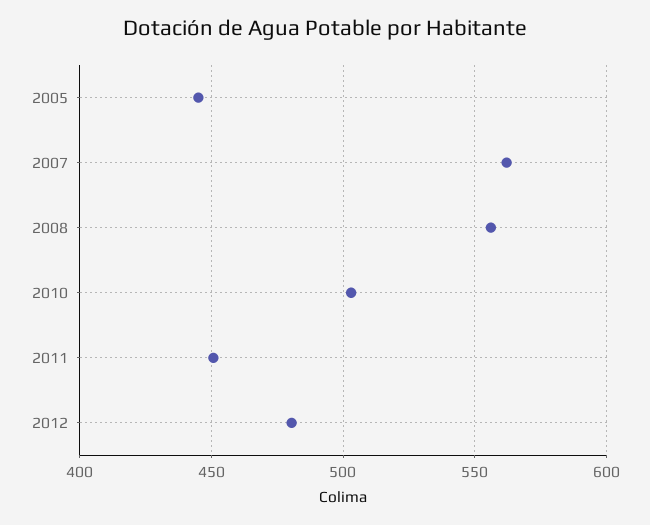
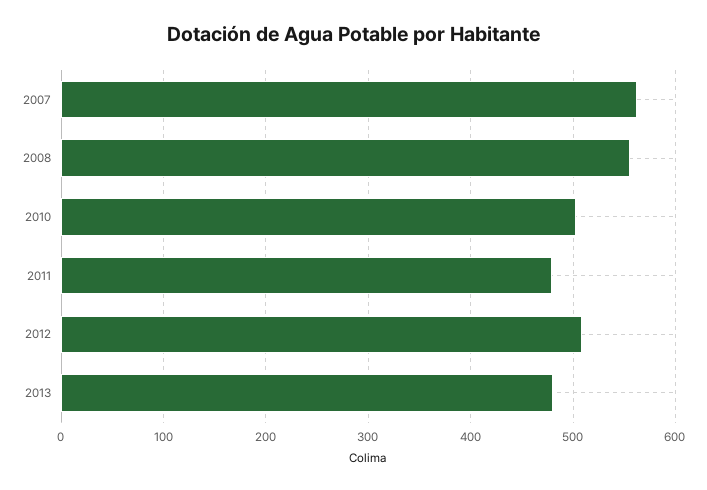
2005: 445 -> none
2011: 450 -> 480
2012: 480 -> 510
2013: none -> 480

